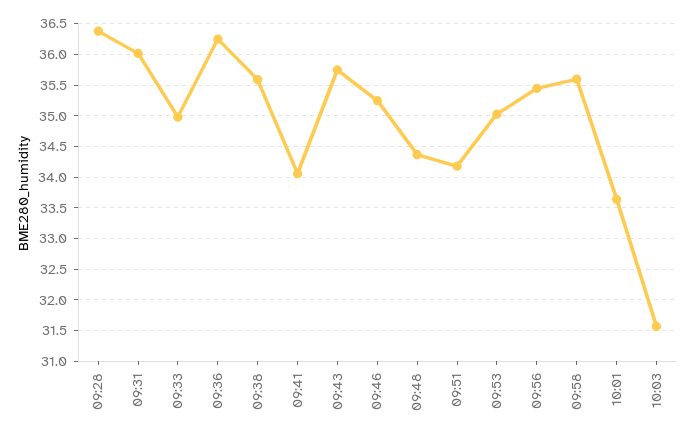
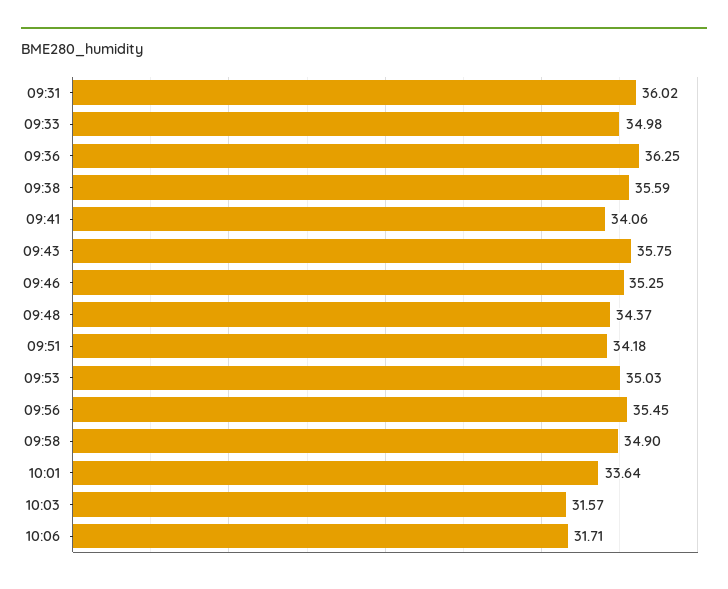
09:28: 36.4 -> none
09:58: 35.6 -> 34.9
10:06: none -> 31.71

